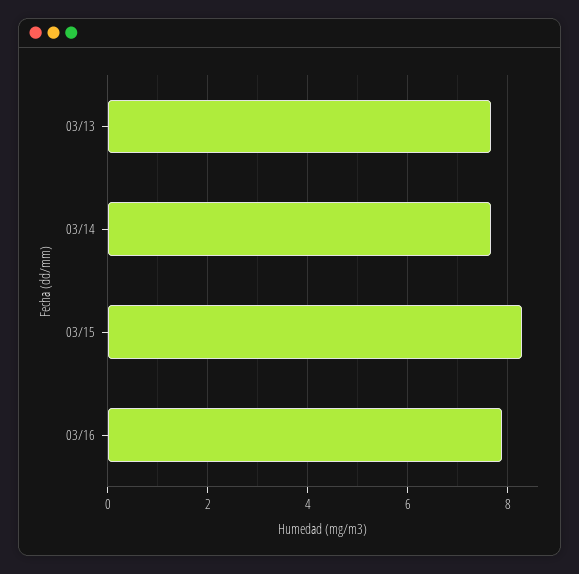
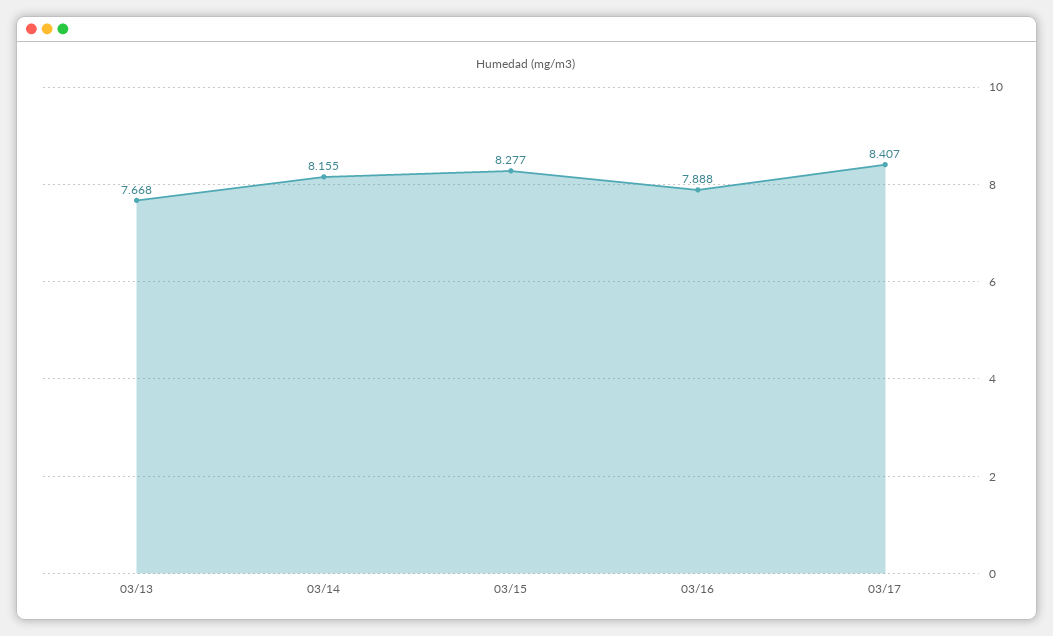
03/14: 7.6 -> 8.155
03/17: none -> 8.407

